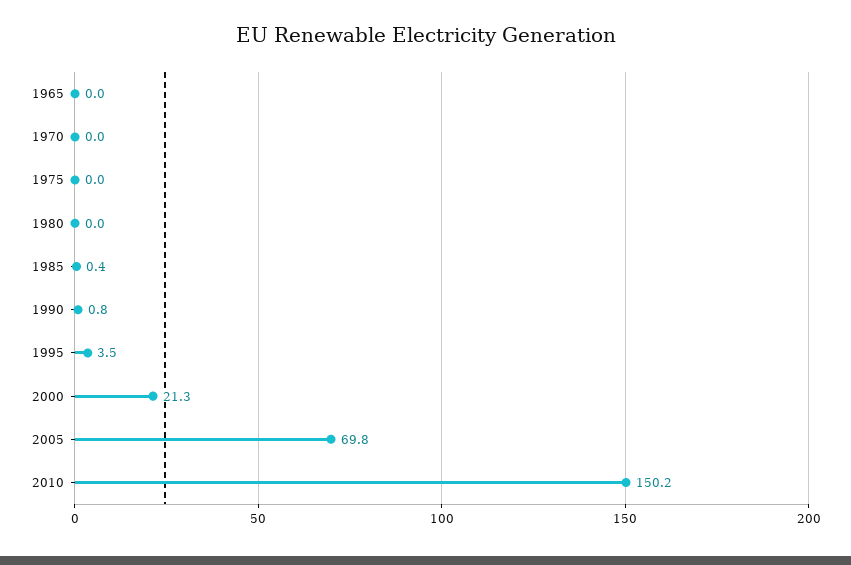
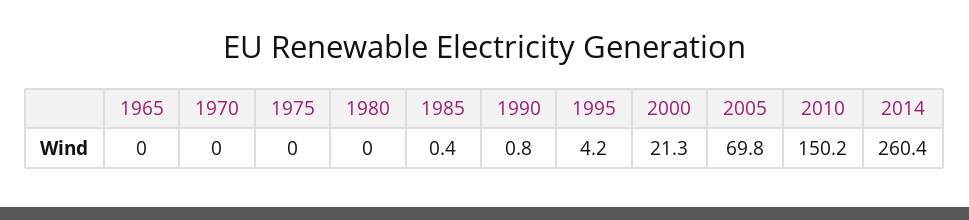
1995: 3.5 -> 4.2
2014: none -> 260.4

